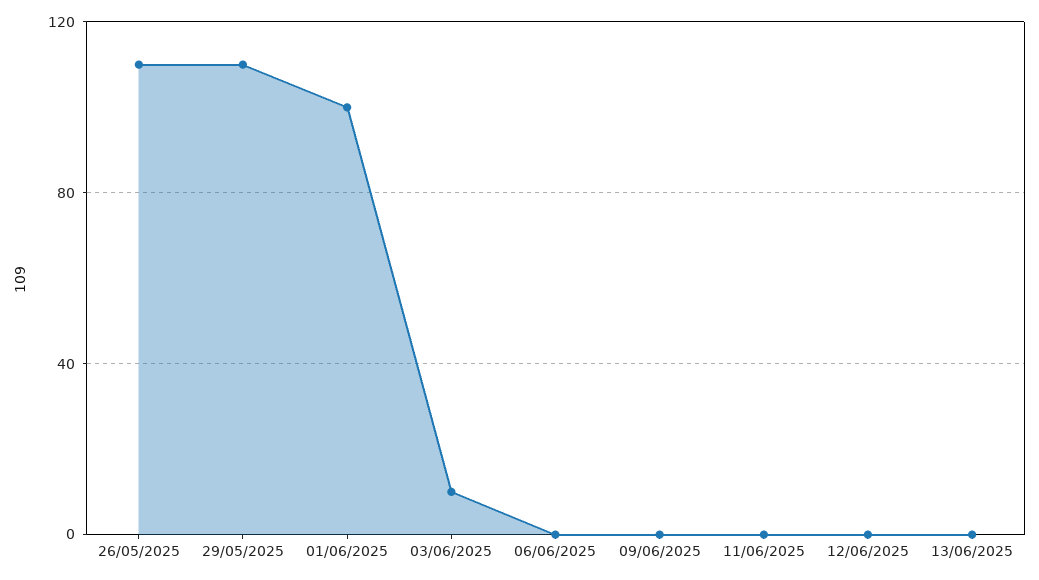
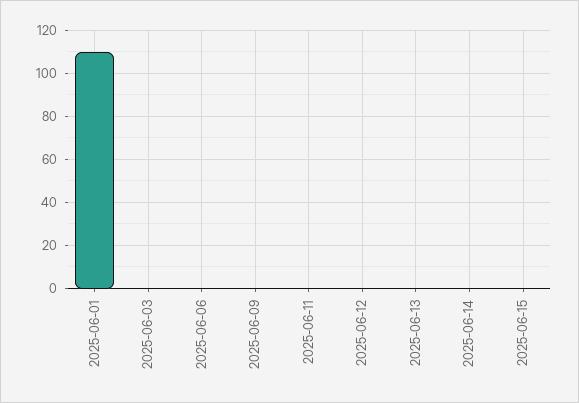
26/05/2025: 110 -> none
29/05/2025: 110 -> none
01/06/2025: 100 -> 110
03/06/2025: 10 -> 0
2025-06-14: none -> 0
2025-06-15: none -> 0

